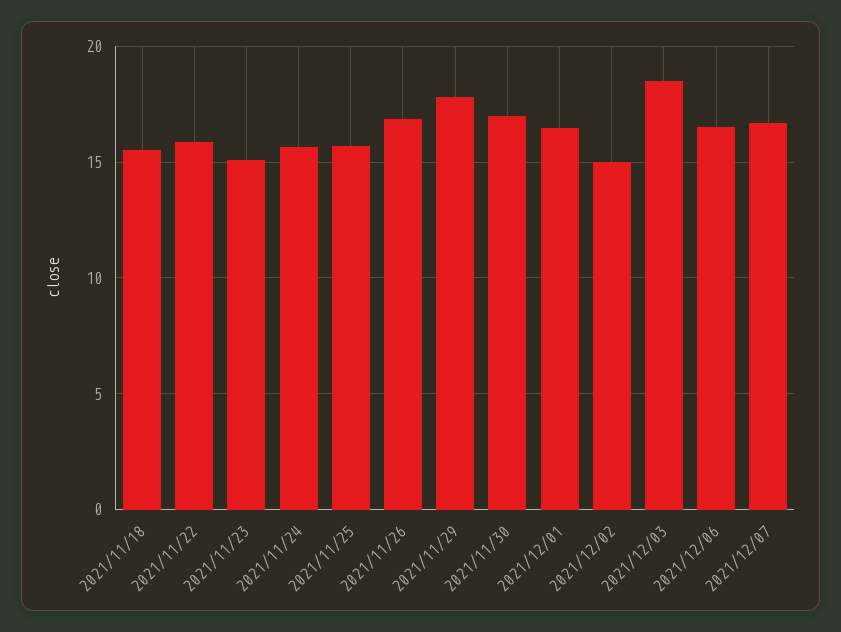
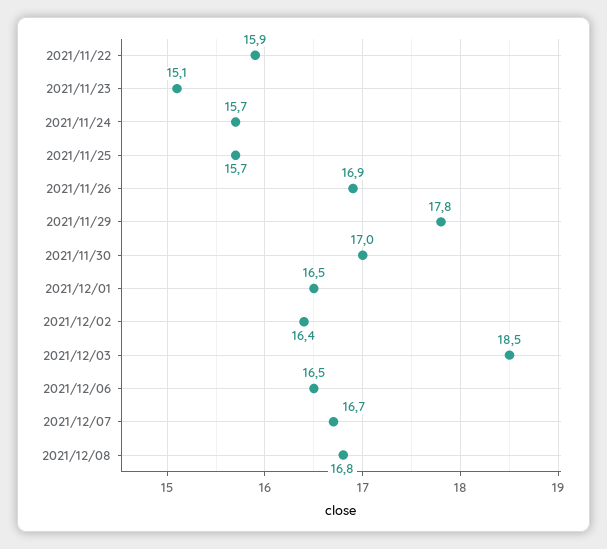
2021/11/18: 15.5 -> none
2021/12/02: 15 -> 16.4
2021/12/08: none -> 16.8

